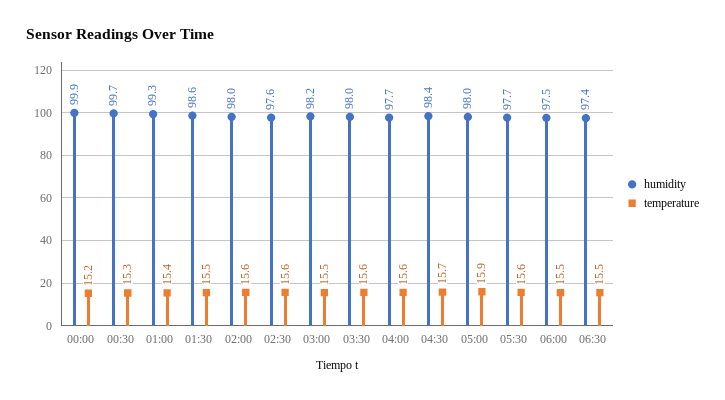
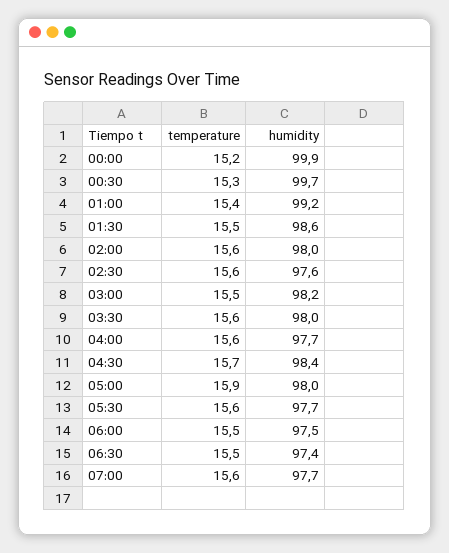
humidity, 01:00: 99.3 -> 99.2
temperature, 07:00: none -> 15.6
humidity, 07:00: none -> 97.7

